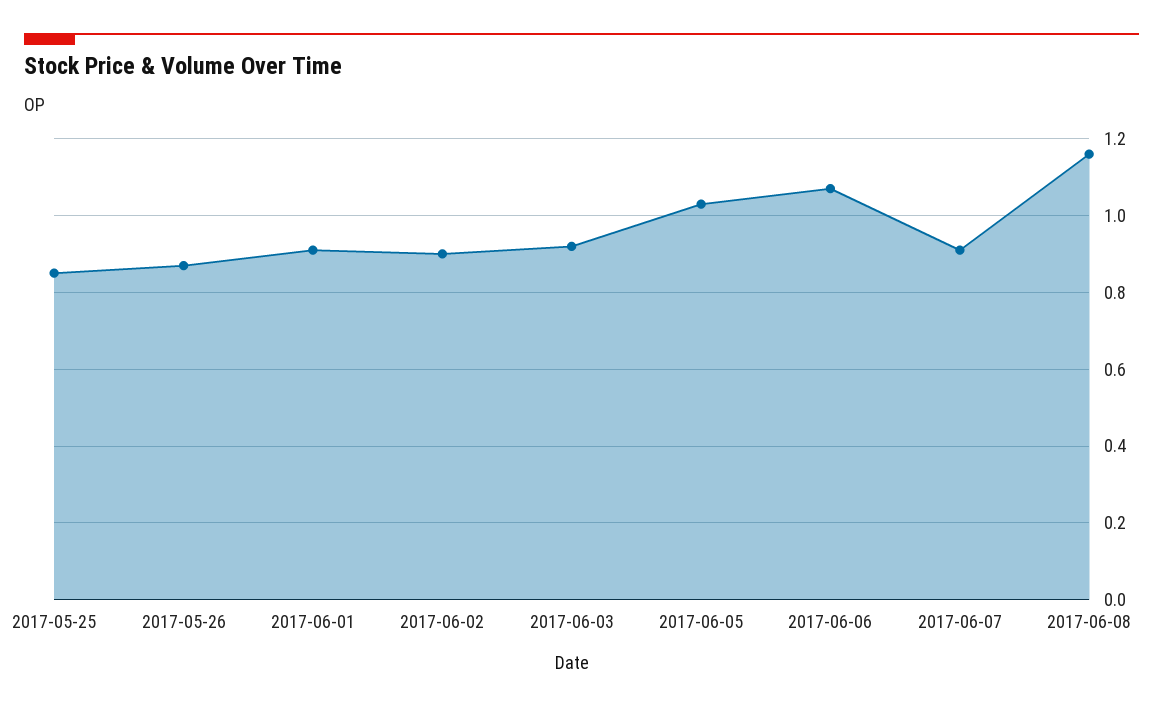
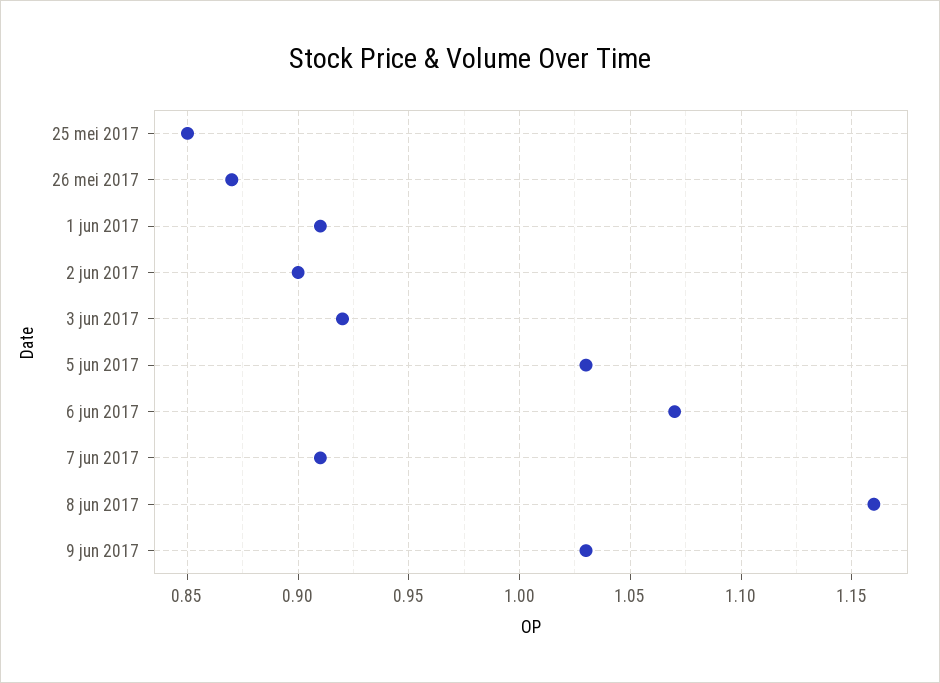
9 jun 2017: none -> 1.03

